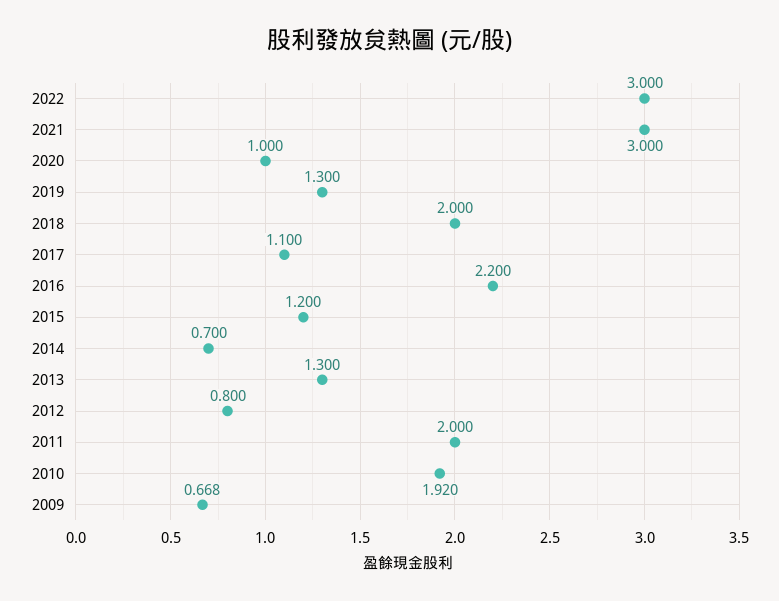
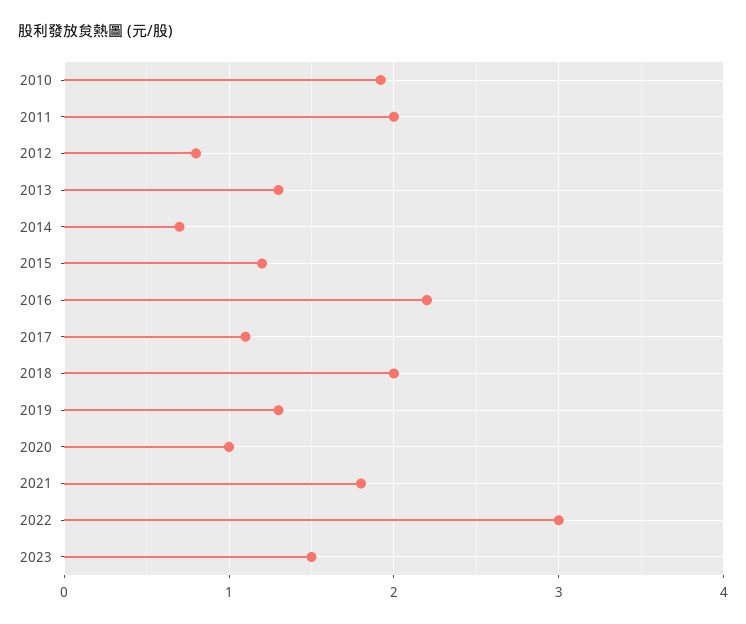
2021: 3 -> 1.8
2009: 0.668 -> none
2023: none -> 1.5

